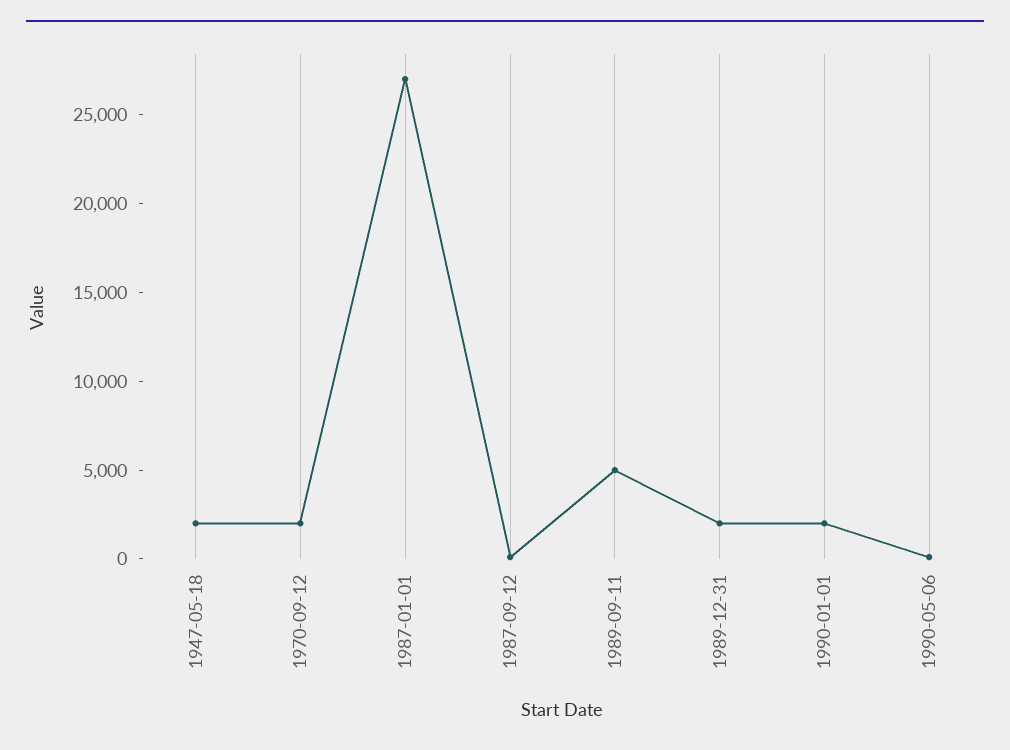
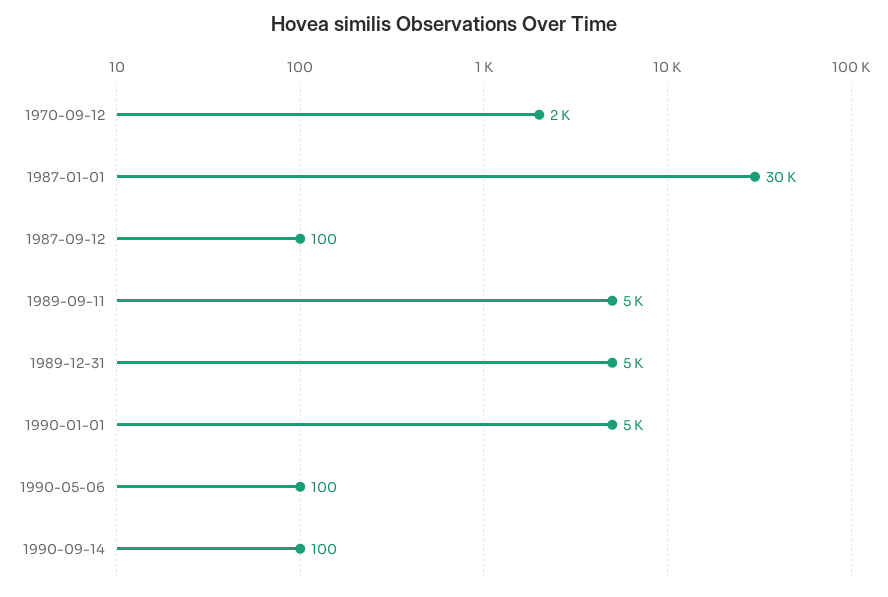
1947-05-18: 2000 -> none
1987-01-01: 27000 -> 30000
1989-12-31: 2000 -> 5000
1990-01-01: 2000 -> 5000
1990-09-14: none -> 100

